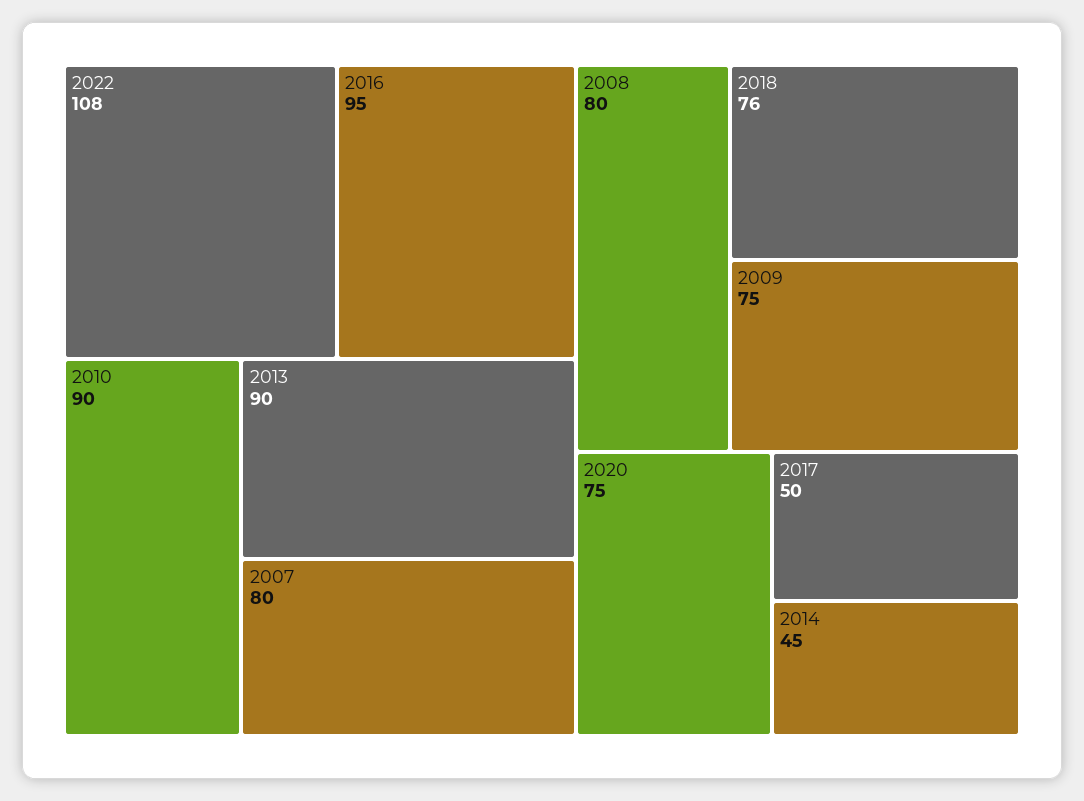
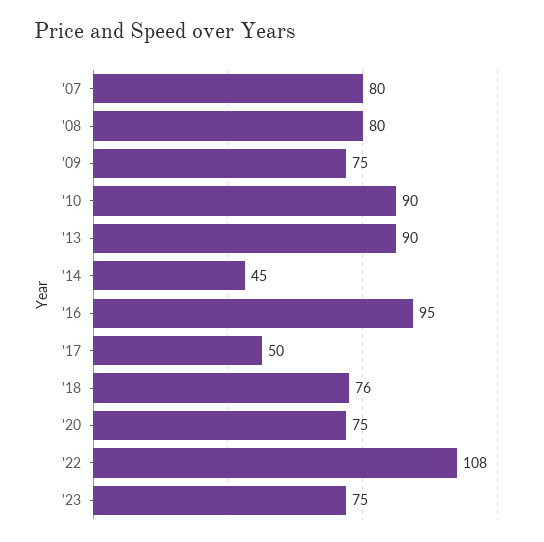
'23: none -> 75

